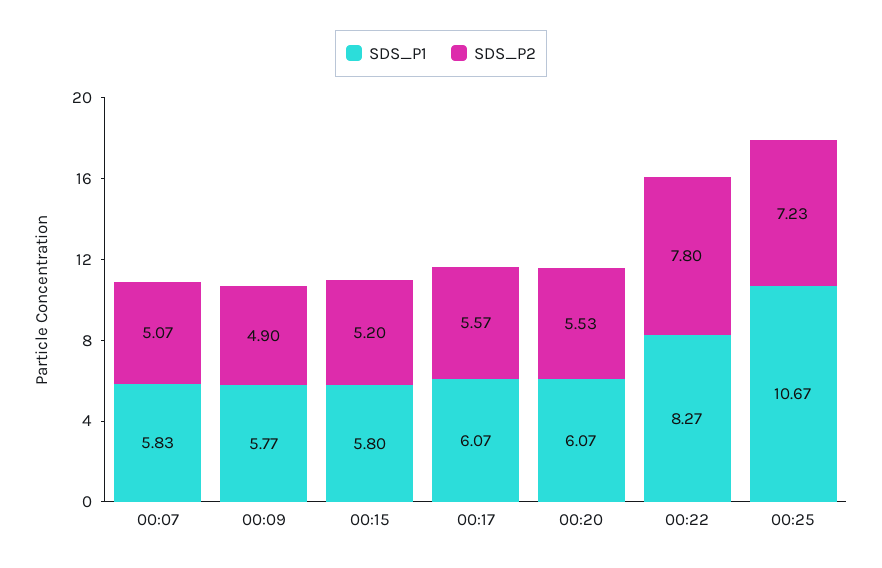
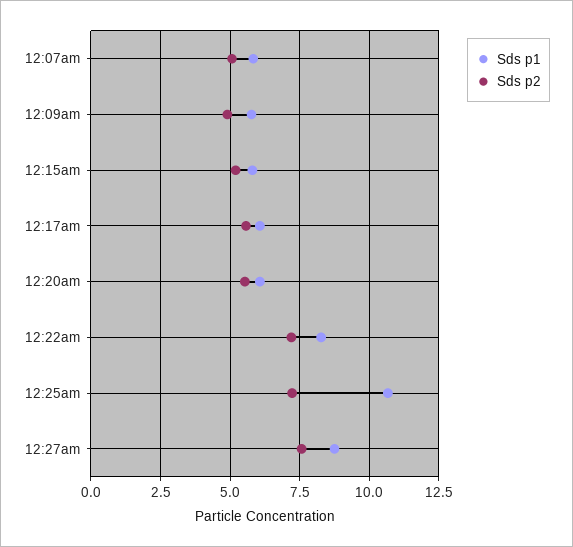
SDS_P2, 00:22: 7.8 -> 7.25
SDS_P1, 12:27am: none -> 8.75
SDS_P2, 12:27am: none -> 7.5

